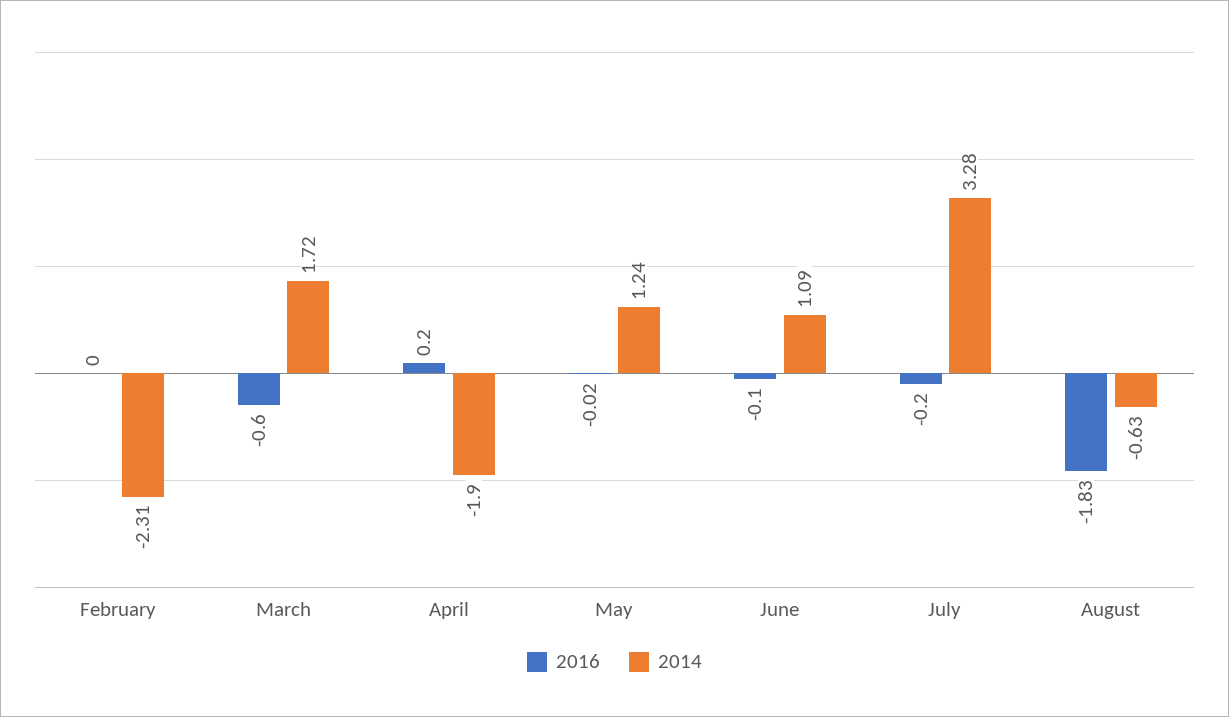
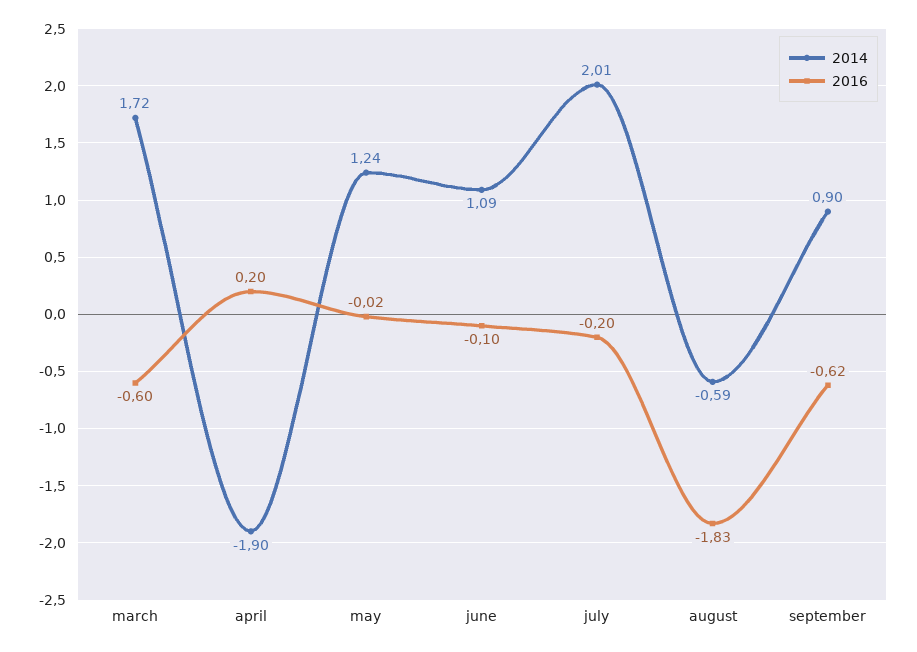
2016, February: 0 -> none
2014, February: -2.31 -> none
2014, July: 3.28 -> 2.01
2014, August: -0.63 -> -0.59
2014, september: none -> 0.9
2016, september: none -> -0.62

